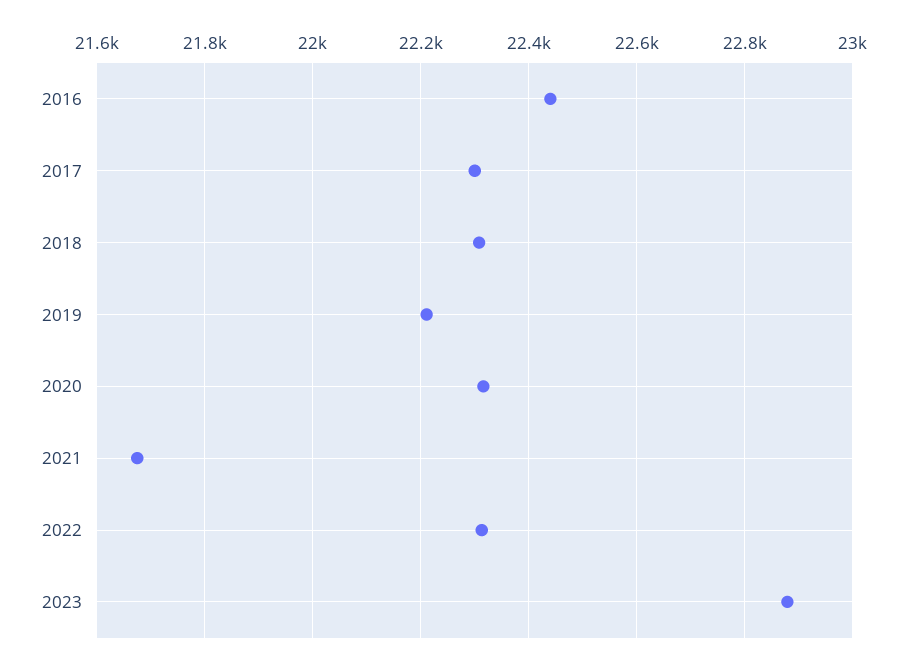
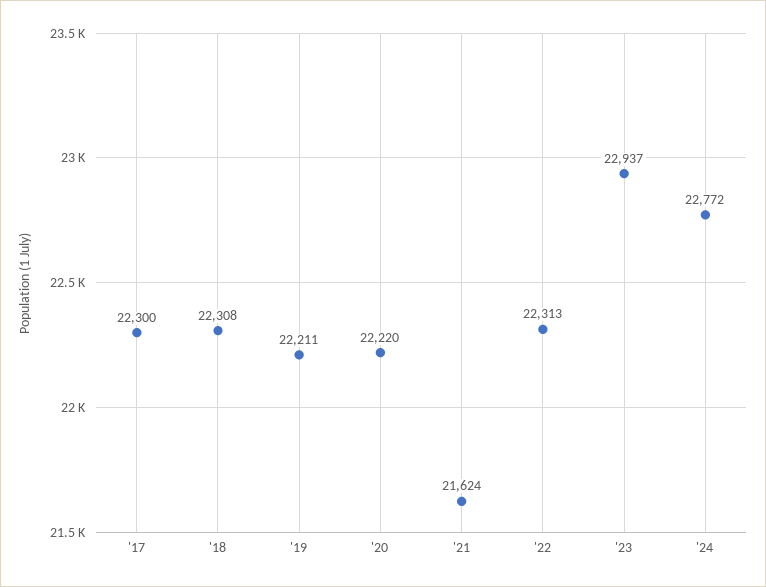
2016: 22440 -> none
2020: 22320 -> 22220
2021: 21680 -> 21624
2023: 22880 -> 22937
'24: none -> 22772

